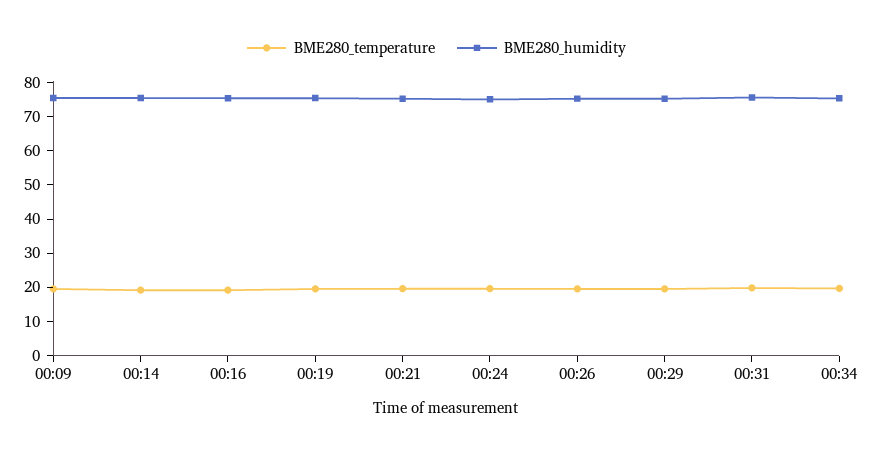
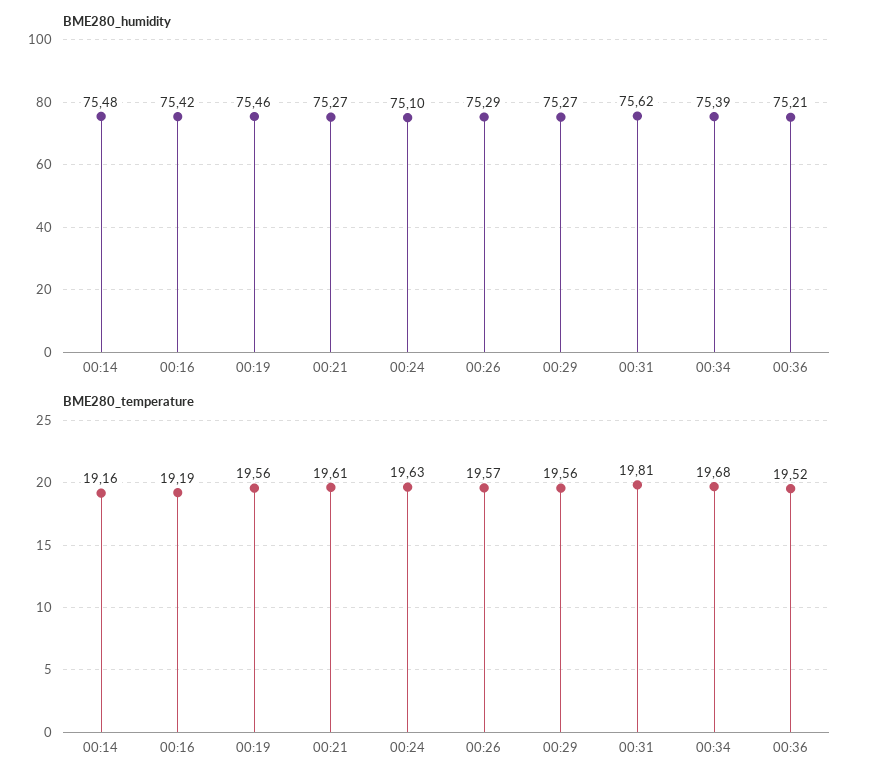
BME280_temperature, 00:09: 20 -> none
BME280_humidity, 00:09: 75 -> none
BME280_humidity, 00:36: none -> 75.21
BME280_temperature, 00:36: none -> 19.52

